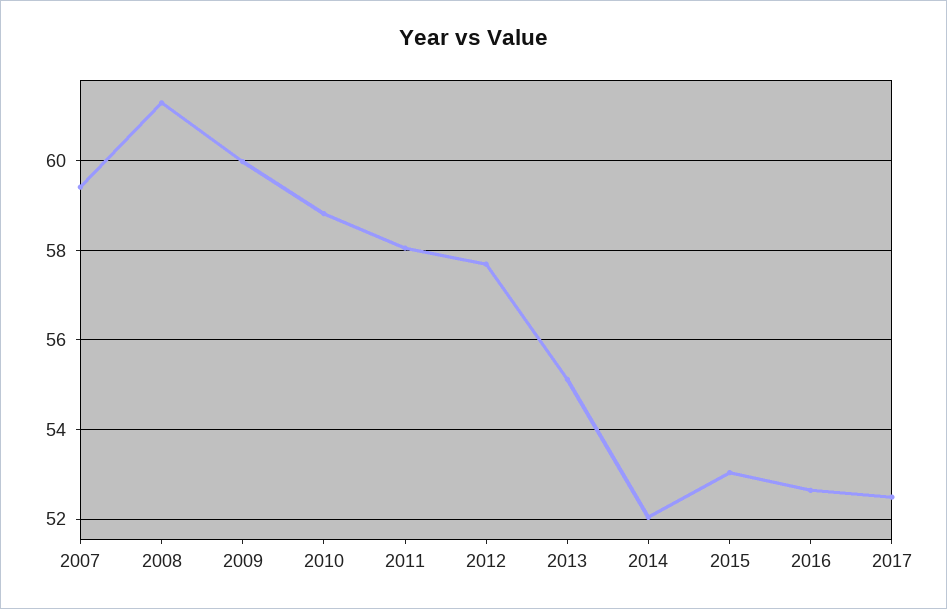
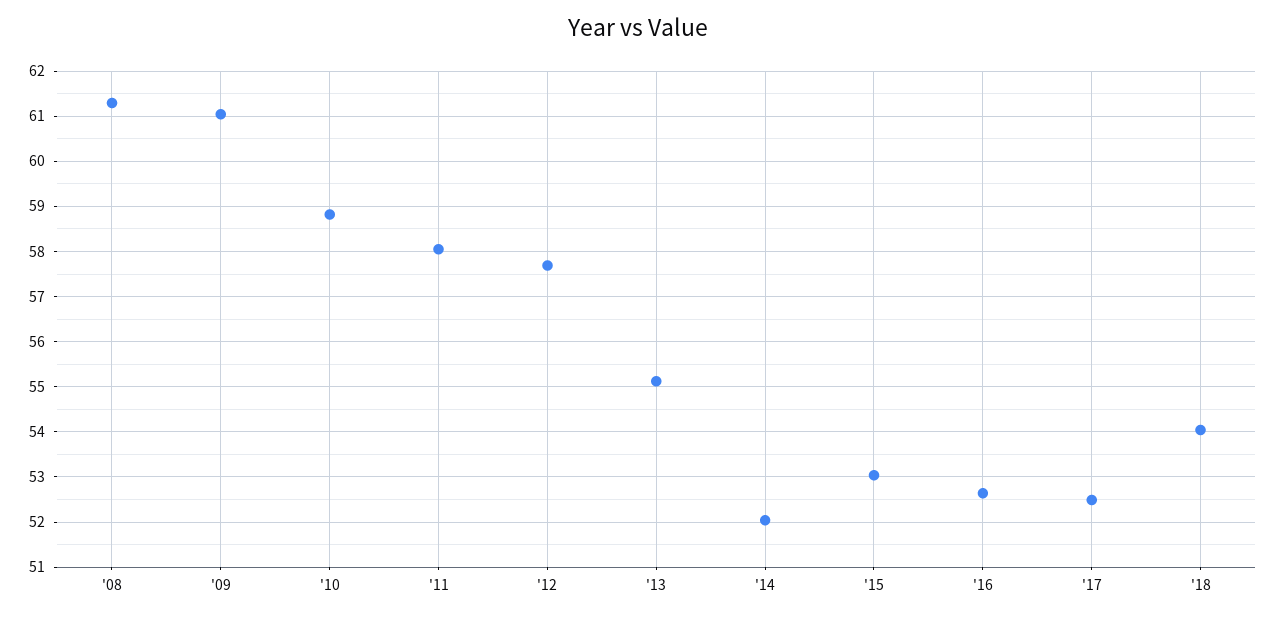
2007: 59.4 -> none
2009: 60 -> 61
'18: none -> 54

